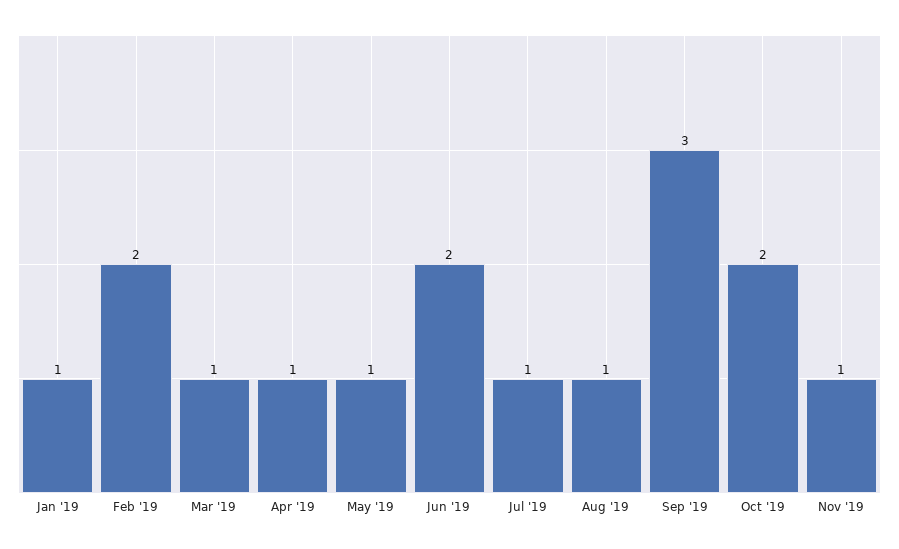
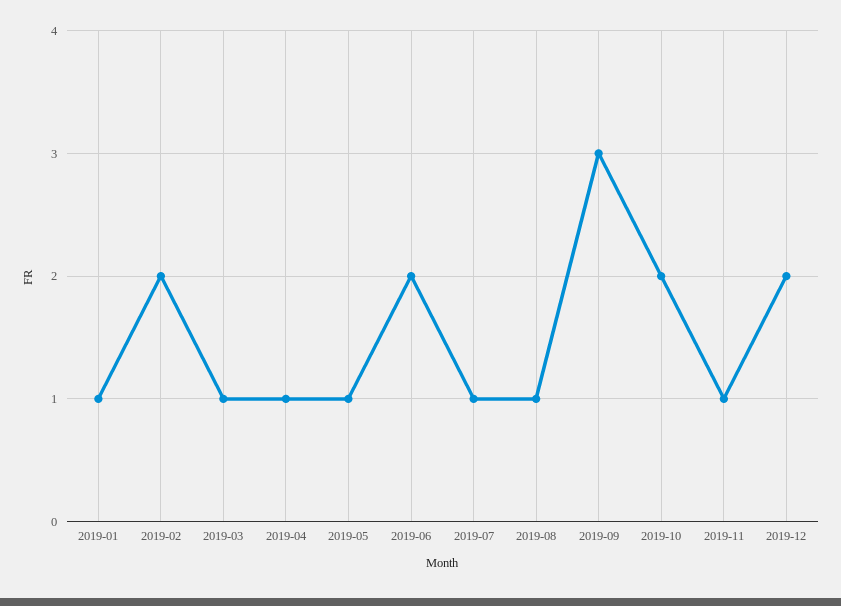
2019-12: none -> 2

